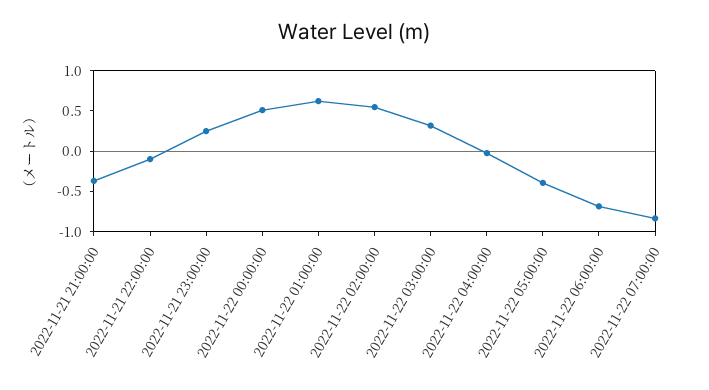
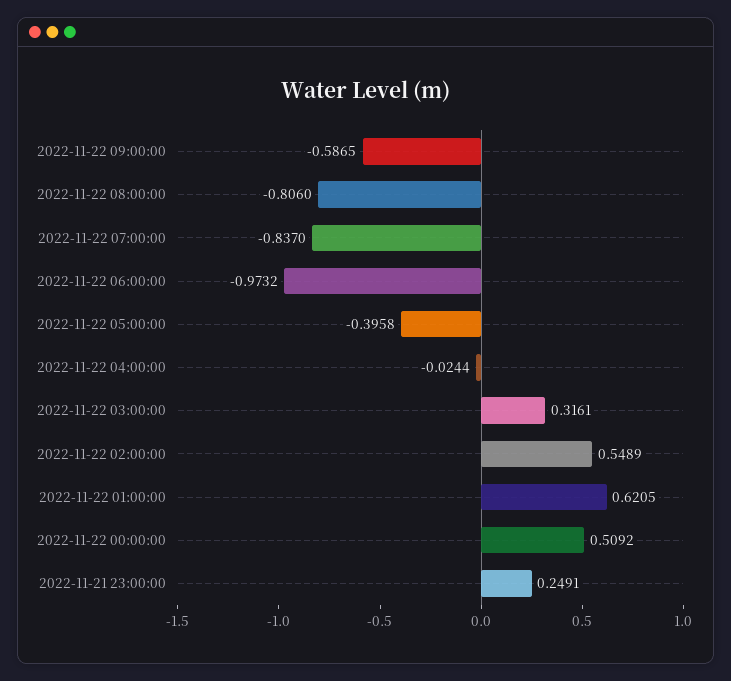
2022-11-21 21:00:00: -0.4 -> none
2022-11-21 22:00:00: -0.1 -> none
2022-11-22 06:00:00: -0.7 -> -0.9732
2022-11-22 09:00:00: none -> -0.5865
2022-11-22 08:00:00: none -> -0.806

